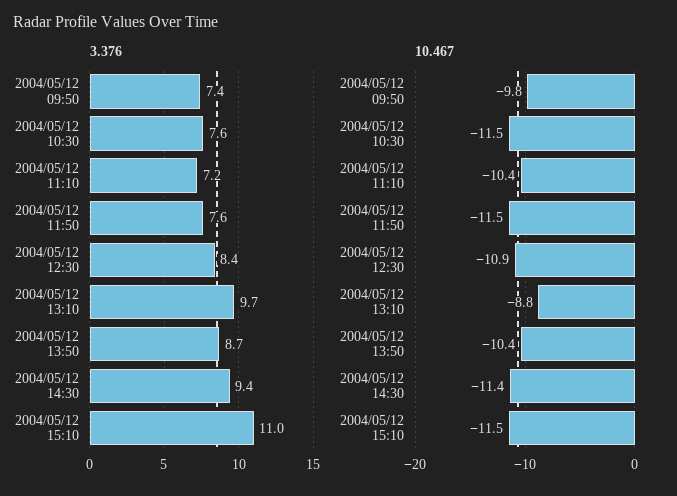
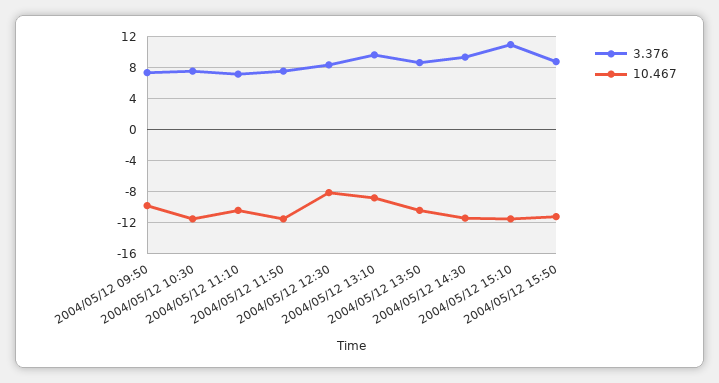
10.467, 2004/05/12 12:30: -10.9 -> -8
3.376, 2004/05/12 15:50: none -> 9
10.467, 2004/05/12 15:50: none -> -11

